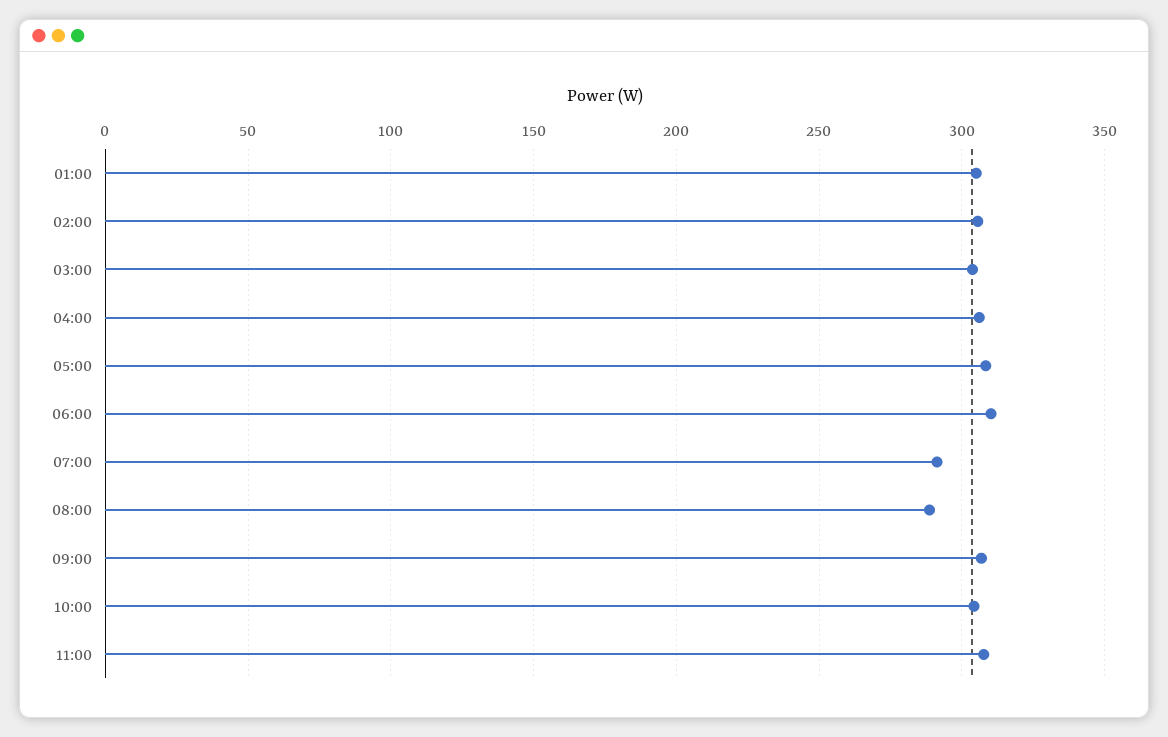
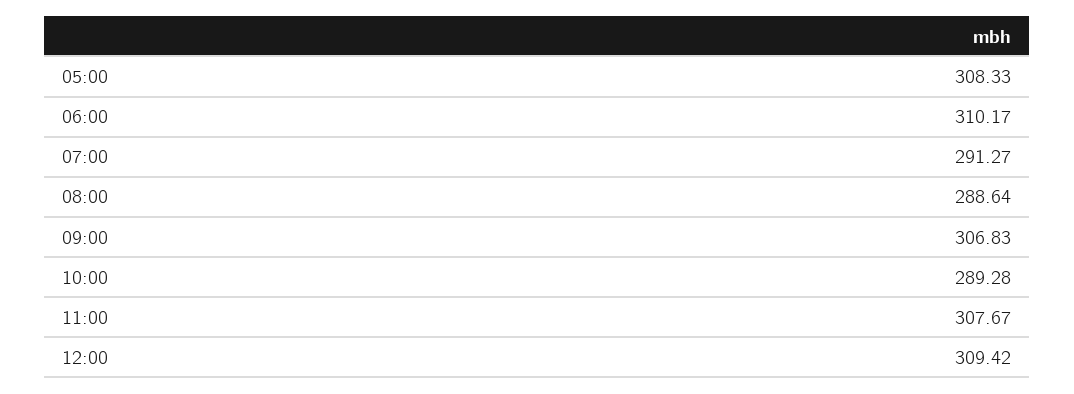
01:00: 305 -> none
02:00: 305 -> none
03:00: 305 -> none
04:00: 305 -> none
10:00: 305 -> 289.28
12:00: none -> 309.42

